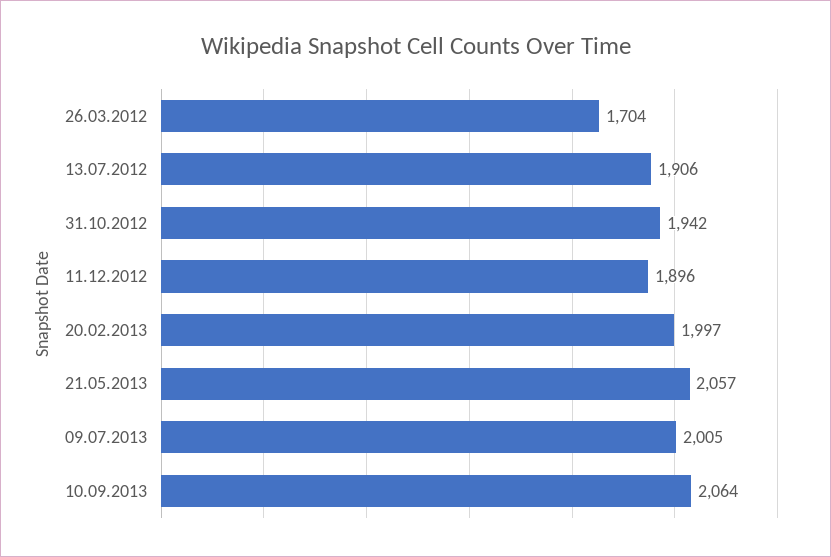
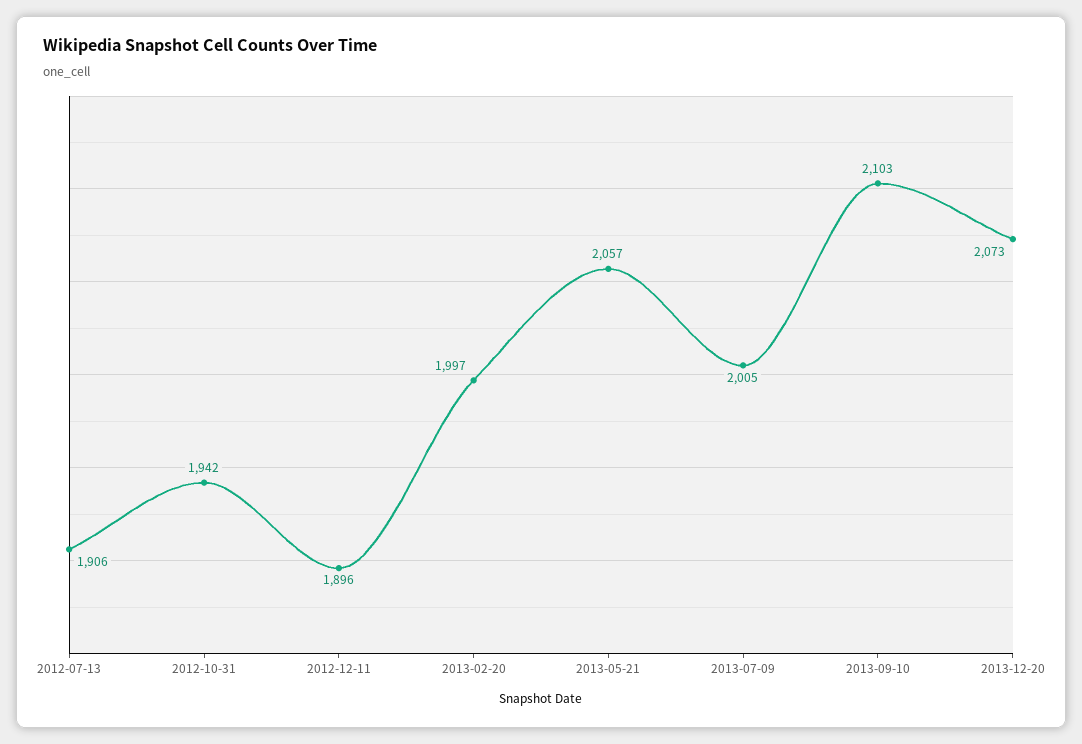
26.03.2012: 1704 -> none
10.09.2013: 2064 -> 2103
2013-12-20: none -> 2073

